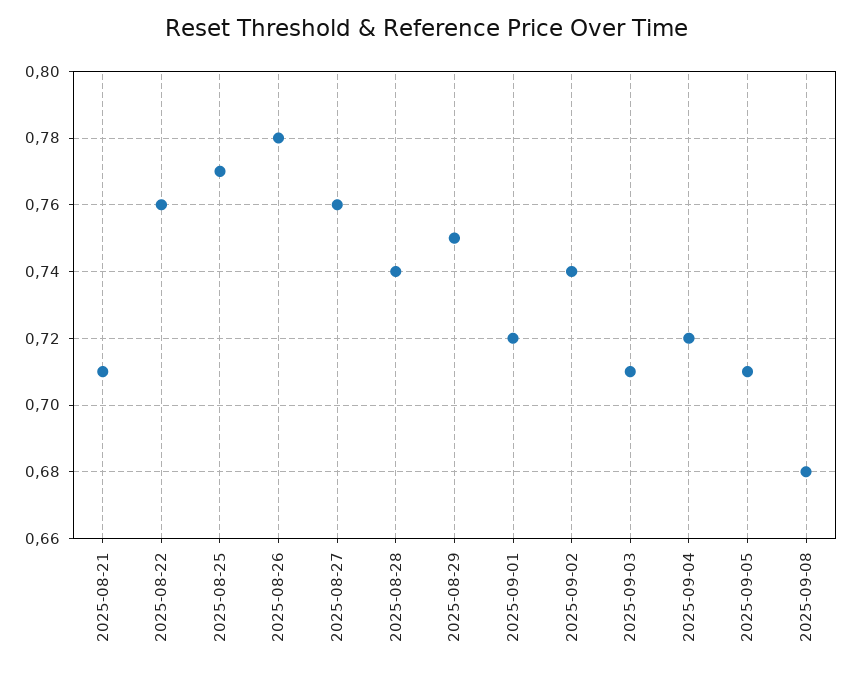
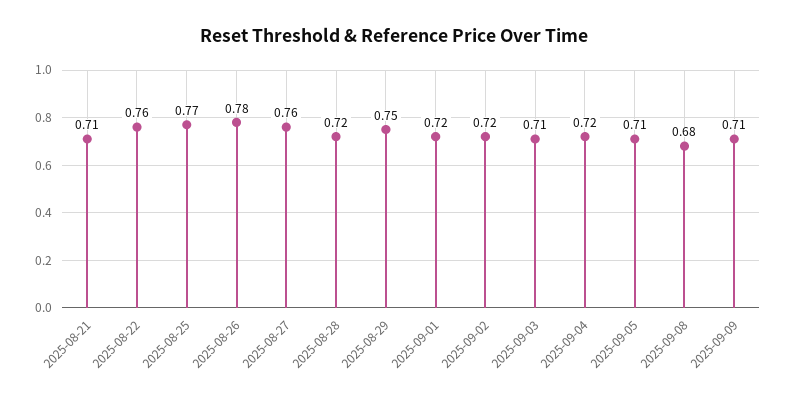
2025-08-28: 0.74 -> 0.72
2025-09-02: 0.74 -> 0.72
2025-09-09: none -> 0.71

